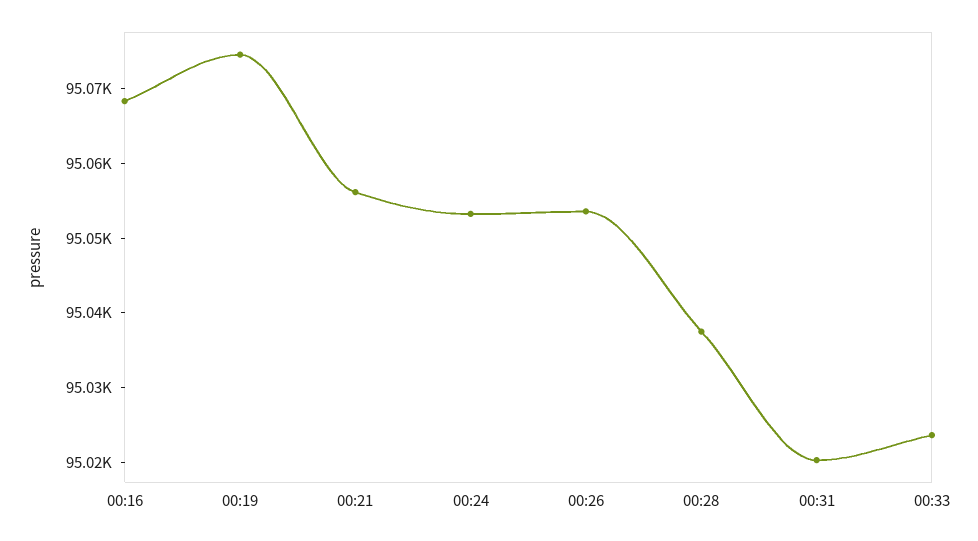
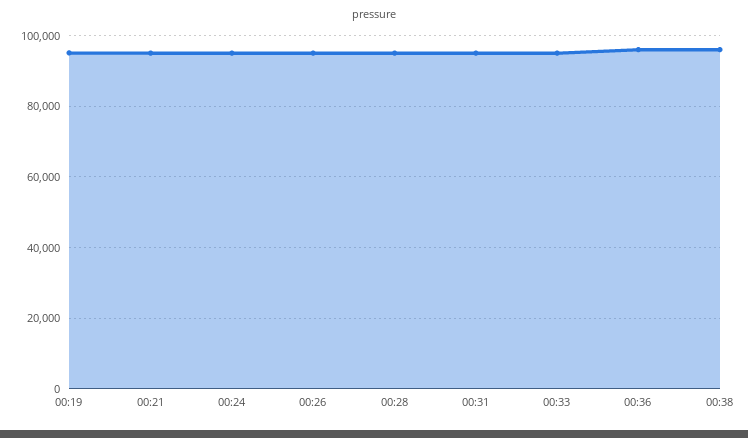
00:16: 95068 -> none
00:36: none -> 96000
00:38: none -> 96000

